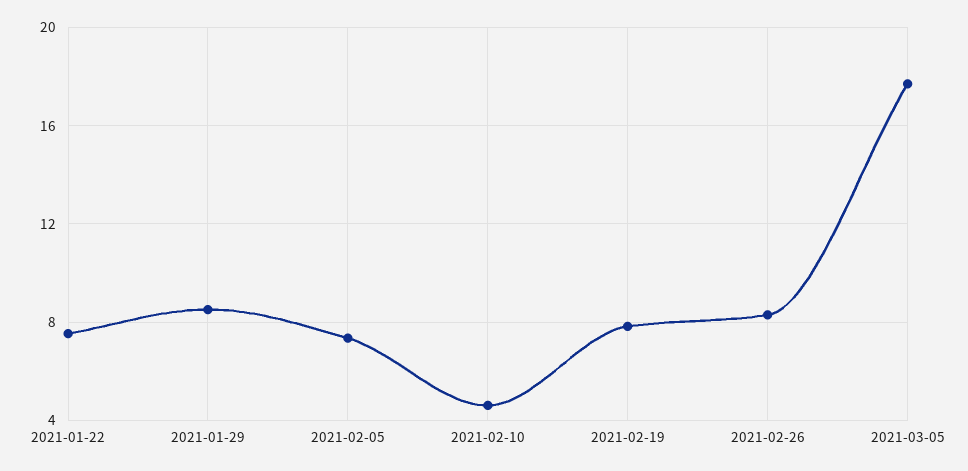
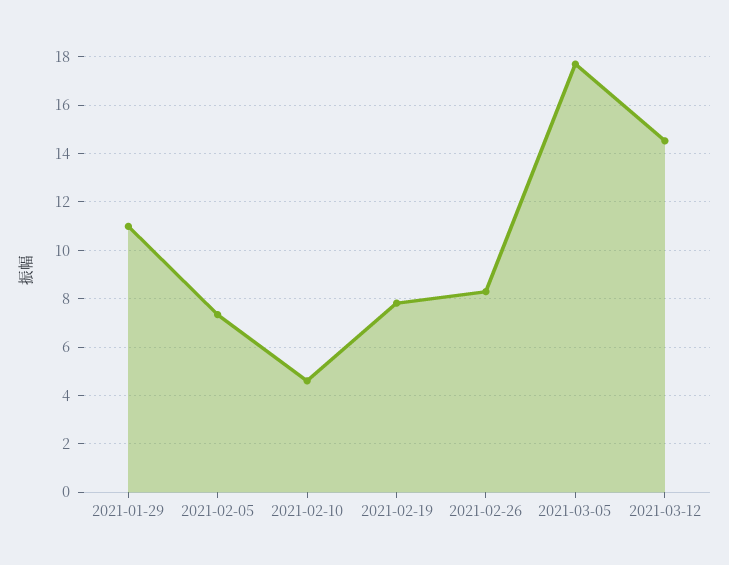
2021-01-22: 7.5 -> none
2021-01-29: 8.5 -> 11
2021-03-12: none -> 14.5

